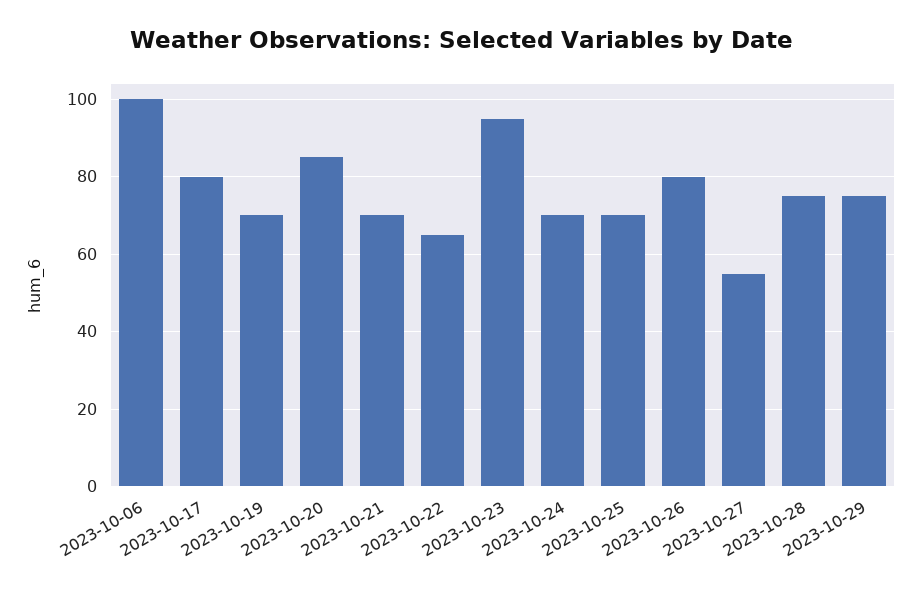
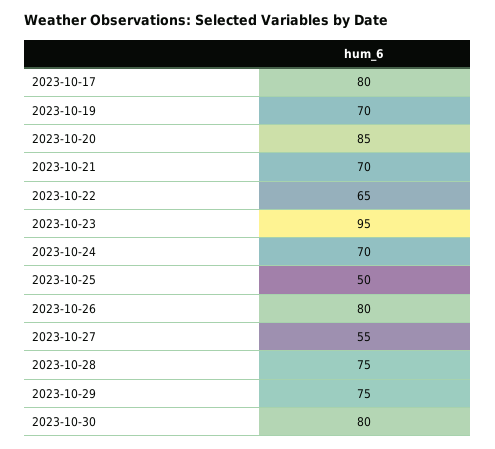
2023-10-06: 100 -> none
2023-10-25: 70 -> 50
2023-10-30: none -> 80

